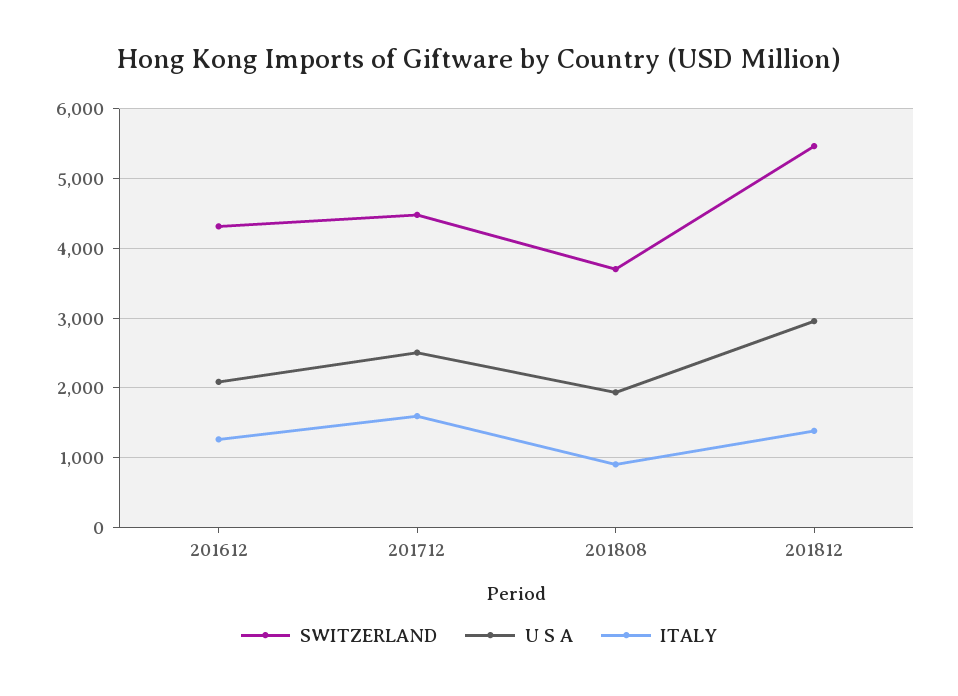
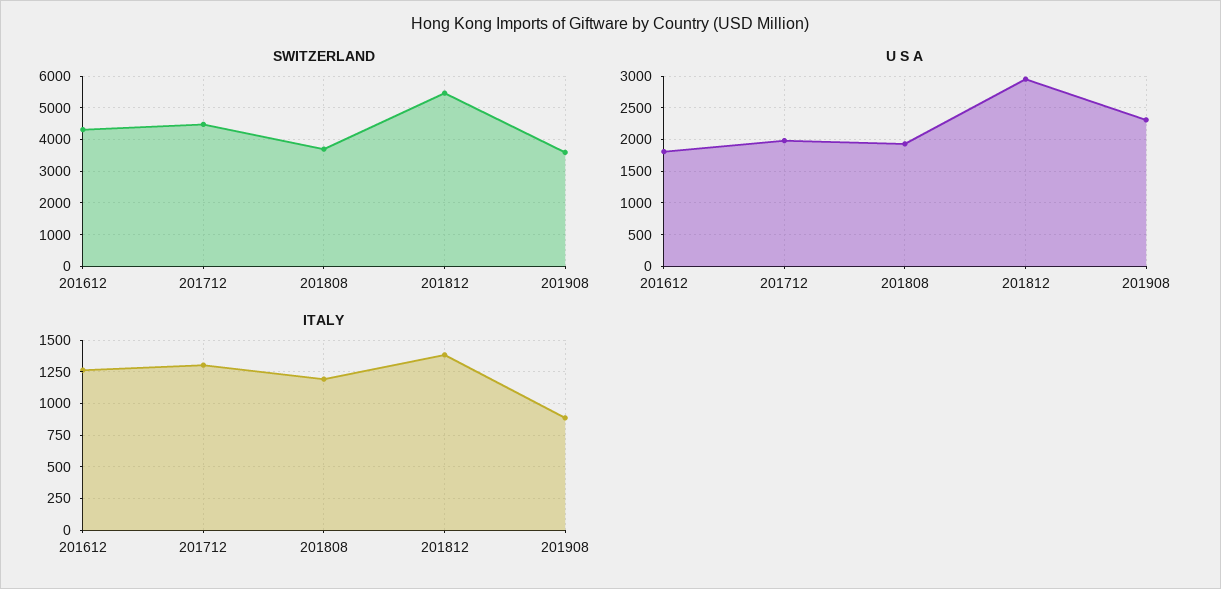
U S A, 201612: 2100 -> 1800
U S A, 201712: 2500 -> 2000
ITALY, 201712: 1600 -> 1300
ITALY, 201808: 900 -> 1200
SWITZERLAND, 201908: none -> 3600
U S A, 201908: none -> 2300
ITALY, 201908: none -> 900

